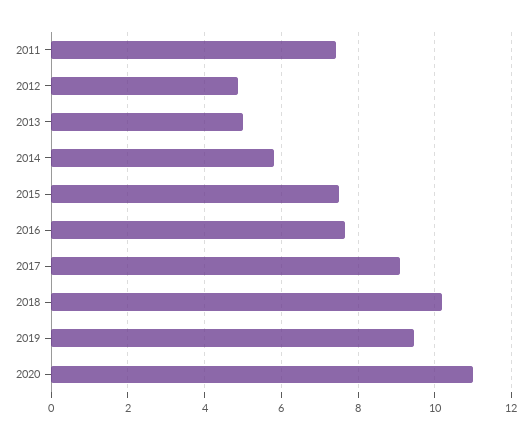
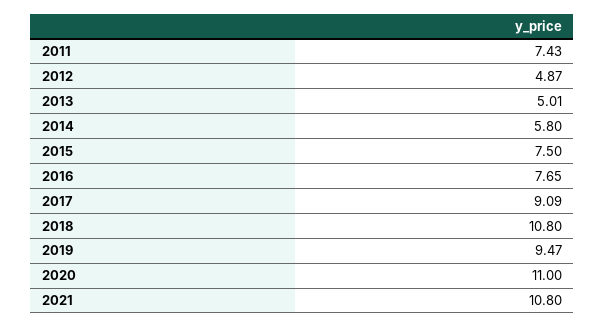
2018: 10.2 -> 10.8
2021: none -> 10.8

